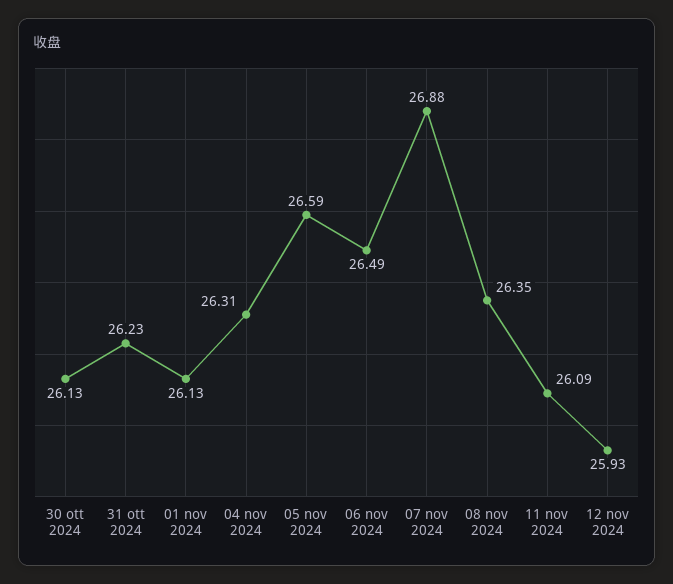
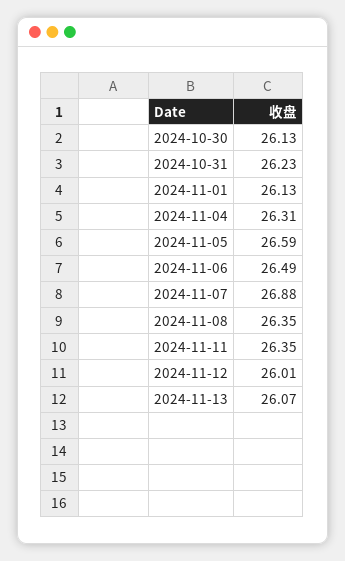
11 nov 2024: 26.09 -> 26.35
12 nov 2024: 25.93 -> 26.01
2024-11-13: none -> 26.07

